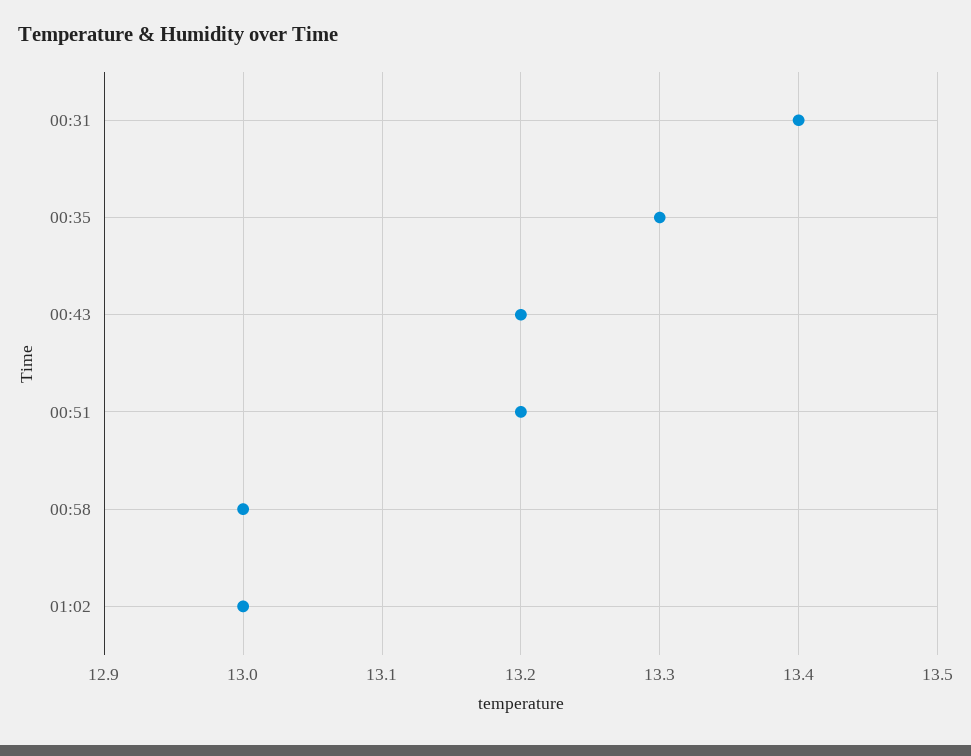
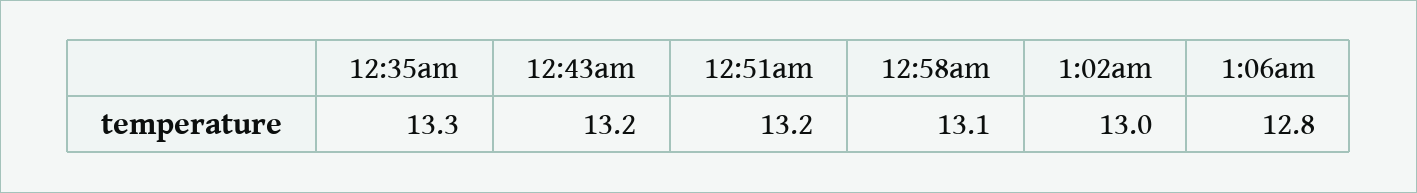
00:31: 13.4 -> none
00:58: 13 -> 13.1
1:06am: none -> 12.8

